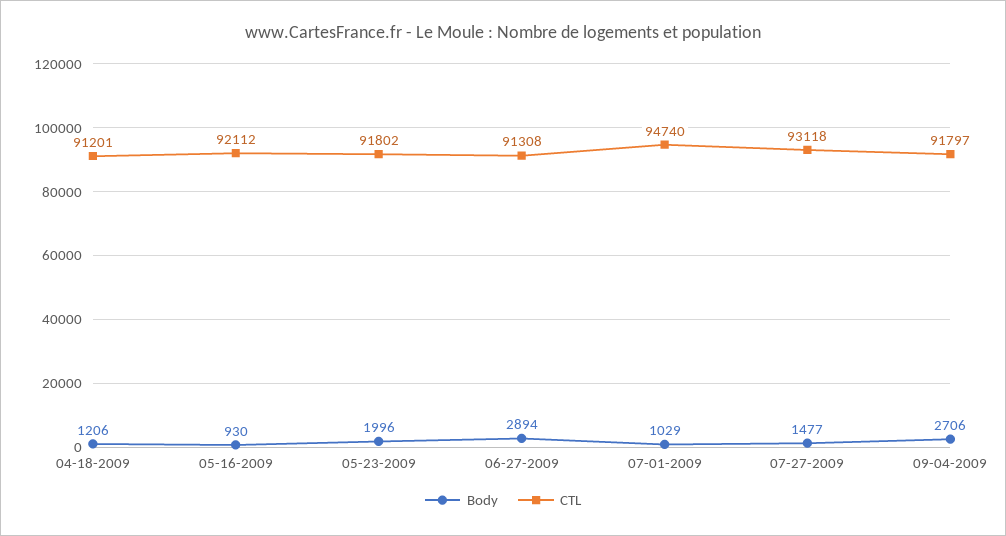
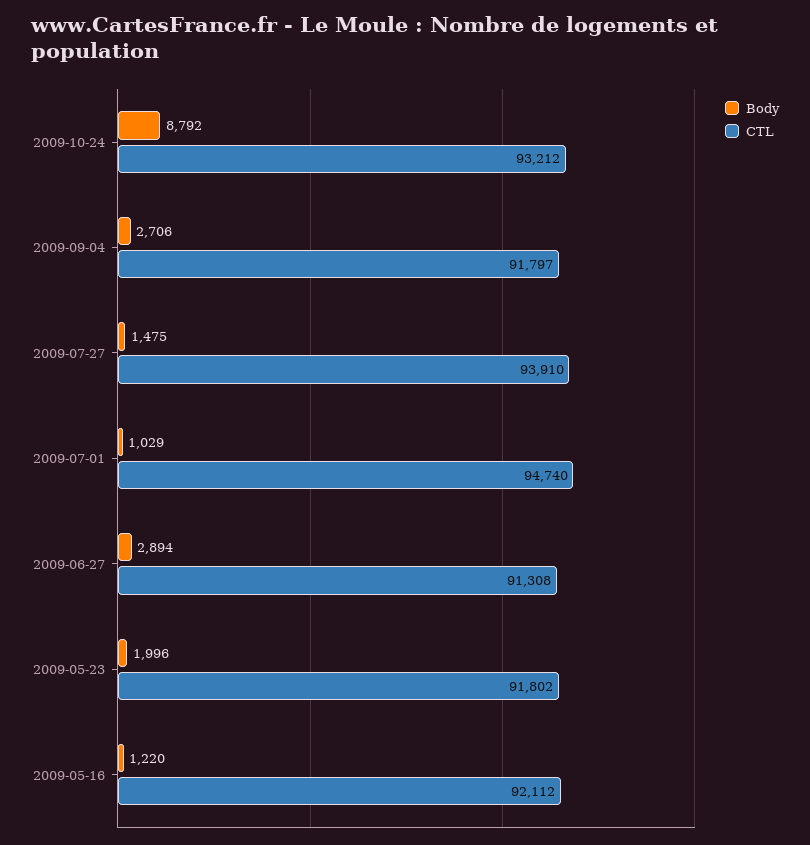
Body, 04-18-2009: 1206 -> none
CTL, 04-18-2009: 91201 -> none
Body, 05-16-2009: 930 -> 1220
Body, 07-27-2009: 1477 -> 1475
CTL, 07-27-2009: 93118 -> 93910
Body, 2009-10-24: none -> 8792
CTL, 2009-10-24: none -> 93212

